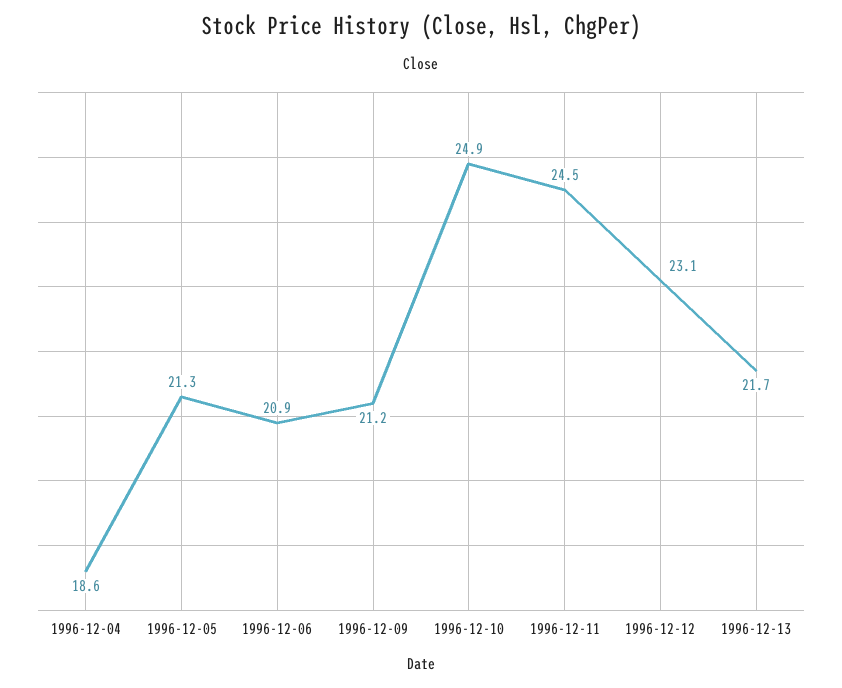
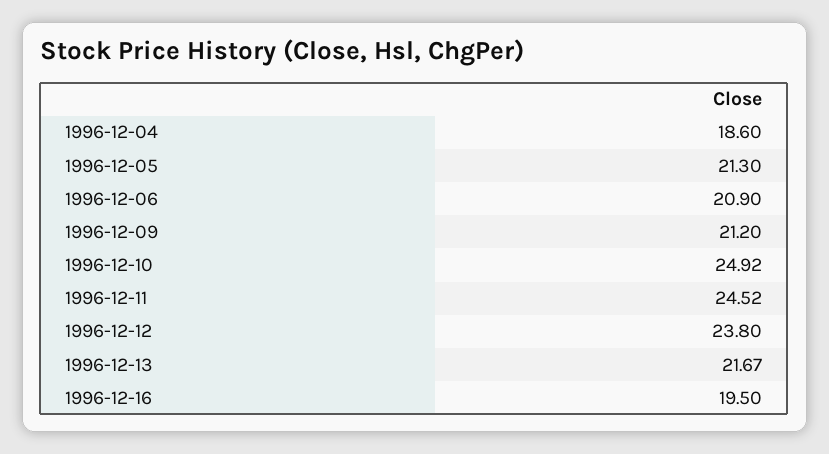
1996-12-12: 23.1 -> 23.8
1996-12-16: none -> 19.5

